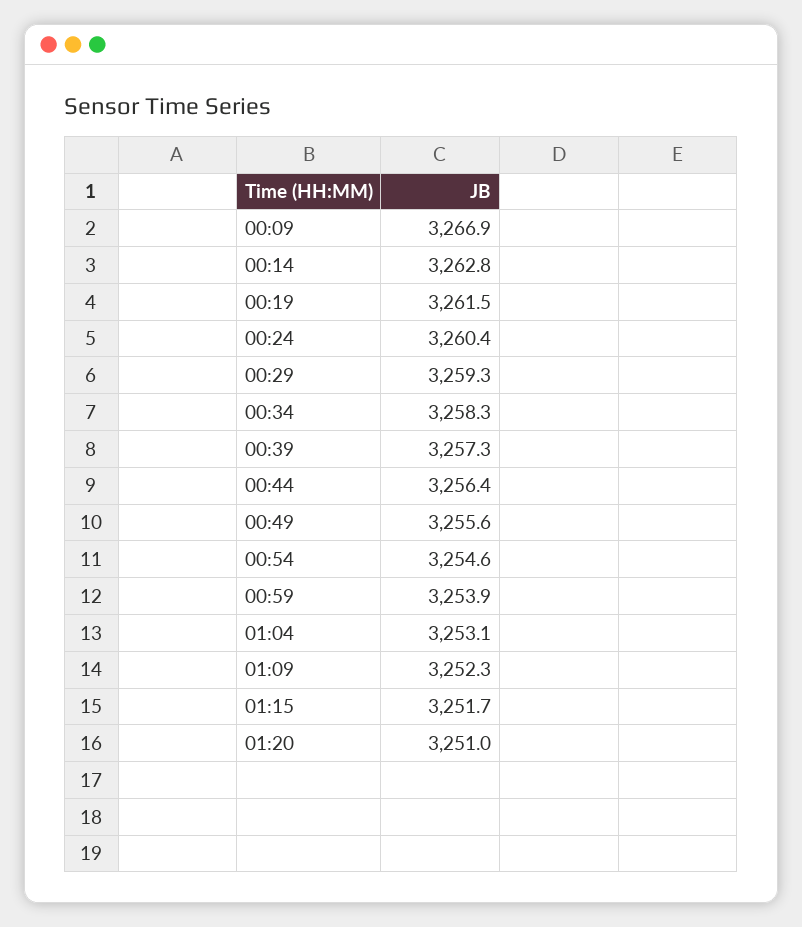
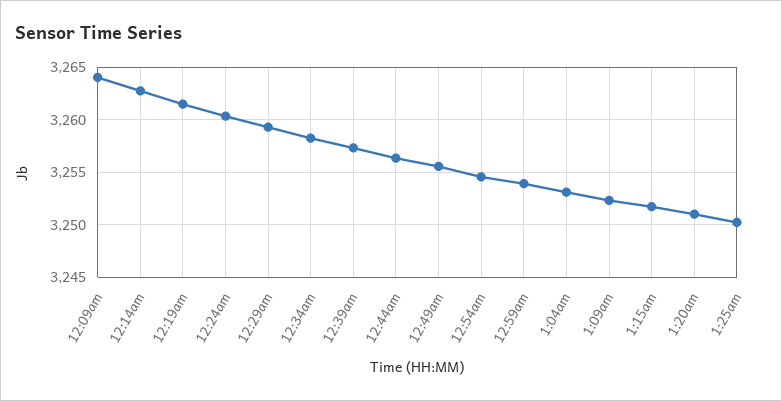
00:09: 3266.9 -> 3264
1:25am: none -> 3250

